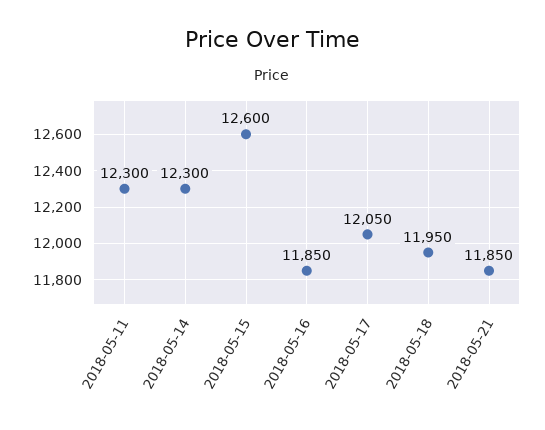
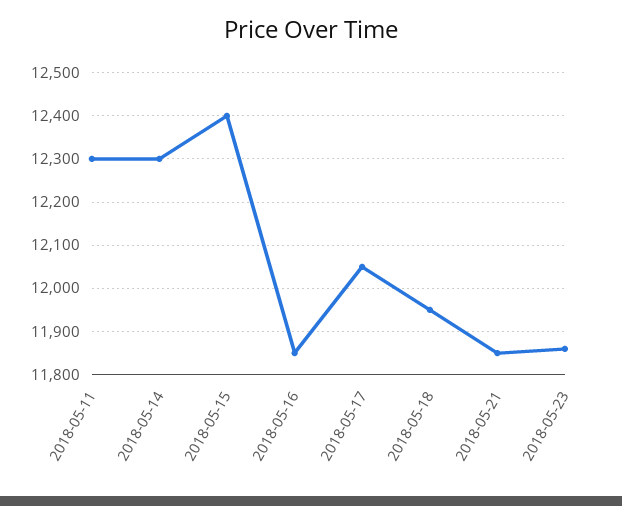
2018-05-15: 12600 -> 12400
2018-05-23: none -> 11860

